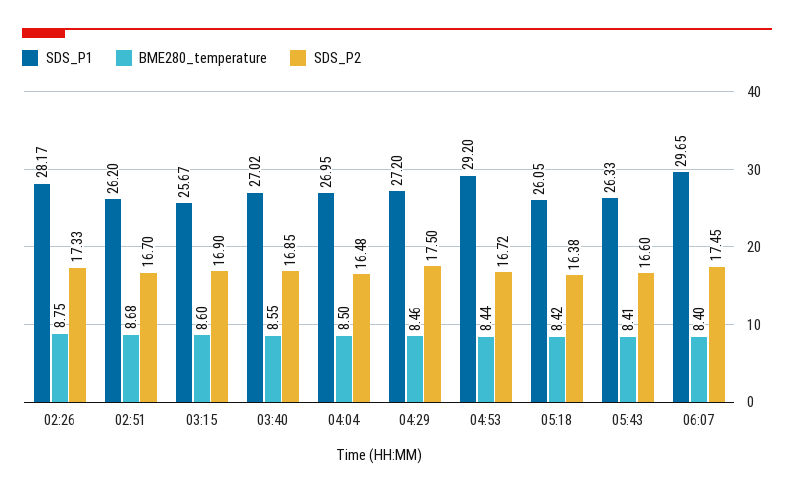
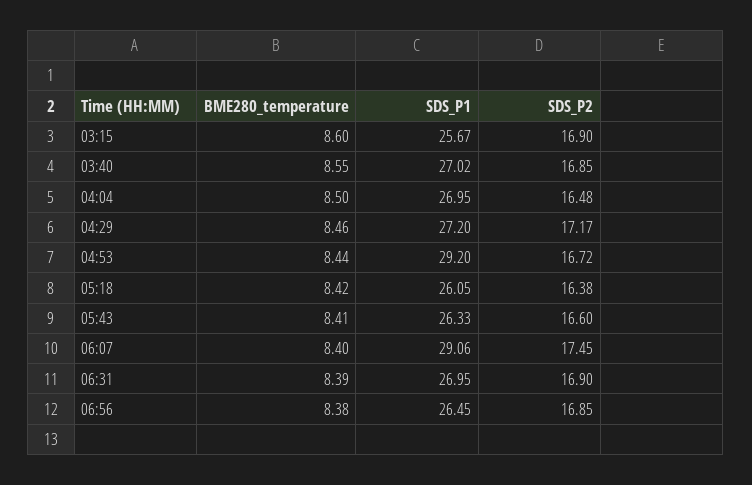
SDS_P1, 02:26: 28.17 -> none
BME280_temperature, 02:26: 8.75 -> none
SDS_P2, 02:26: 17.33 -> none
SDS_P1, 02:51: 26.2 -> none
BME280_temperature, 02:51: 8.68 -> none
SDS_P2, 02:51: 16.7 -> none
SDS_P2, 04:29: 17.5 -> 17.17
SDS_P1, 06:07: 29.65 -> 29.06
BME280_temperature, 06:31: none -> 8.39
SDS_P1, 06:31: none -> 26.95
SDS_P2, 06:31: none -> 16.9
BME280_temperature, 06:56: none -> 8.38
SDS_P1, 06:56: none -> 26.45
SDS_P2, 06:56: none -> 16.85

